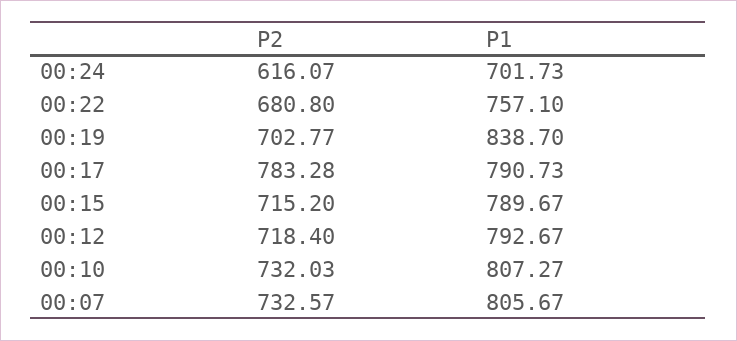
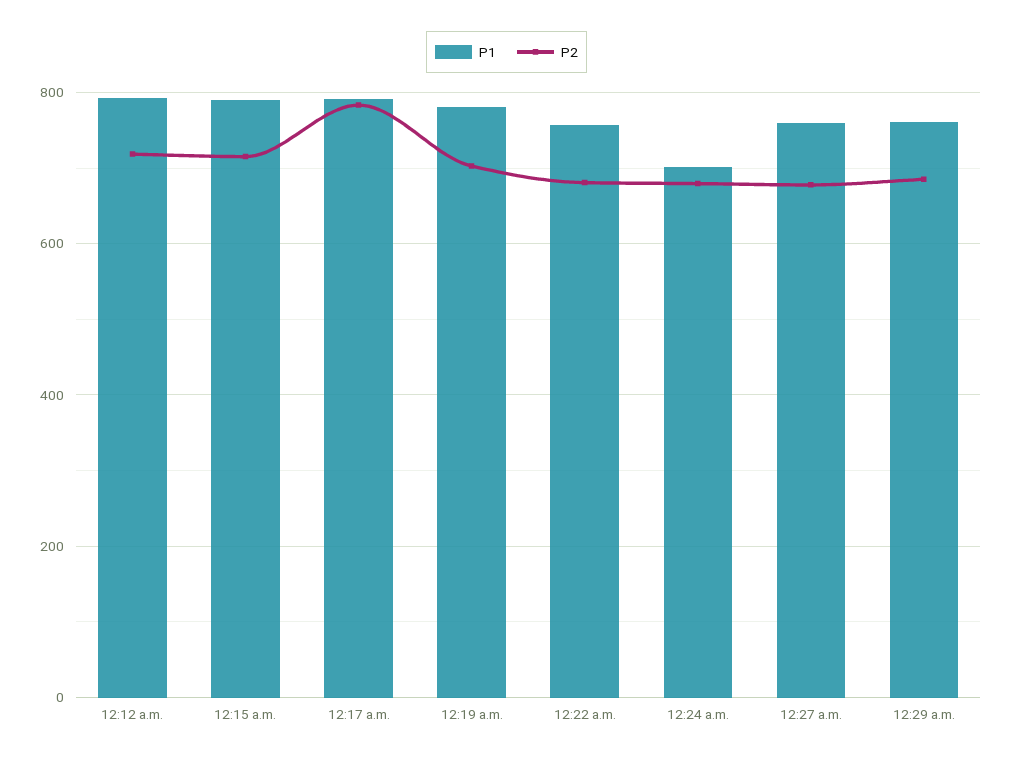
P2, 00:24: 616.07 -> 680
P1, 00:19: 838.7 -> 780
P2, 00:10: 732.03 -> none
P1, 00:10: 807.27 -> none
P2, 00:07: 732.57 -> none
P1, 00:07: 805.67 -> none
P1, 12:27 a.m.: none -> 760
P2, 12:27 a.m.: none -> 680
P1, 12:29 a.m.: none -> 760
P2, 12:29 a.m.: none -> 680

